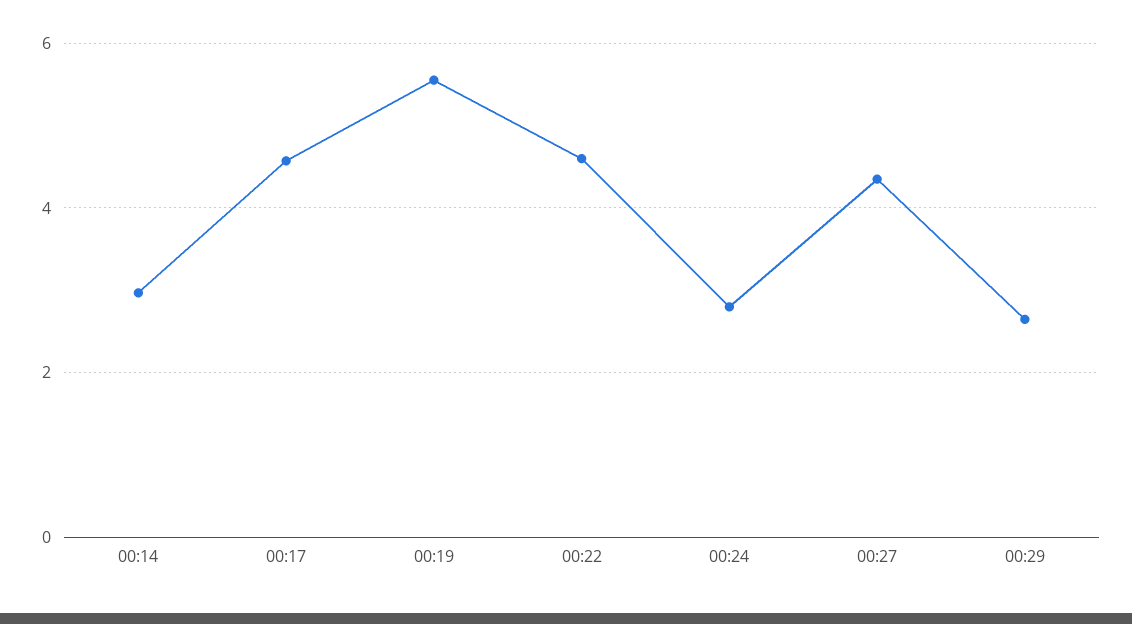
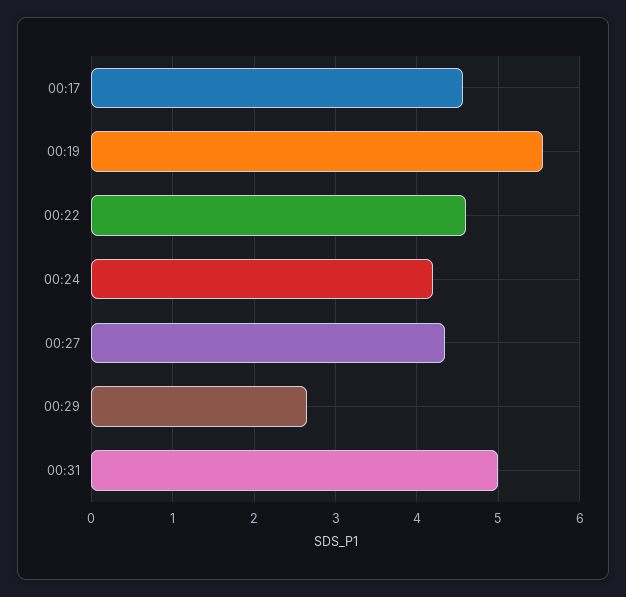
00:14: 3 -> none
00:24: 2.8 -> 4.2
00:31: none -> 5

